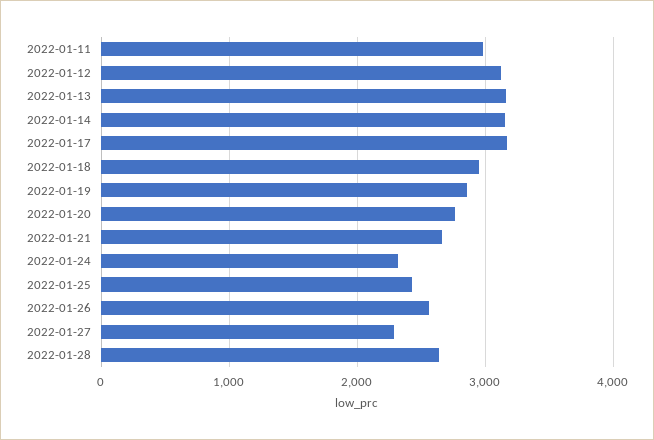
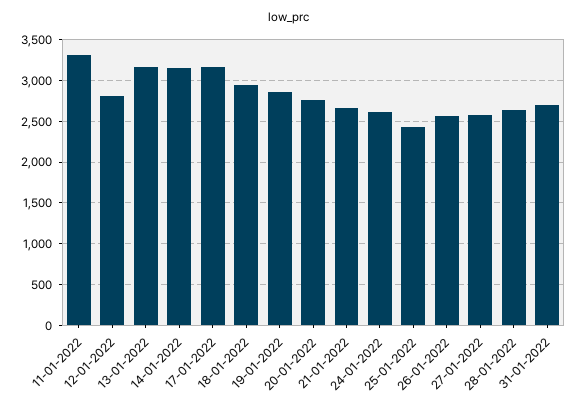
2022-01-11: 3000 -> 3300
2022-01-12: 3100 -> 2800
2022-01-24: 2300 -> 2600
2022-01-27: 2300 -> 2600
31-01-2022: none -> 2700

